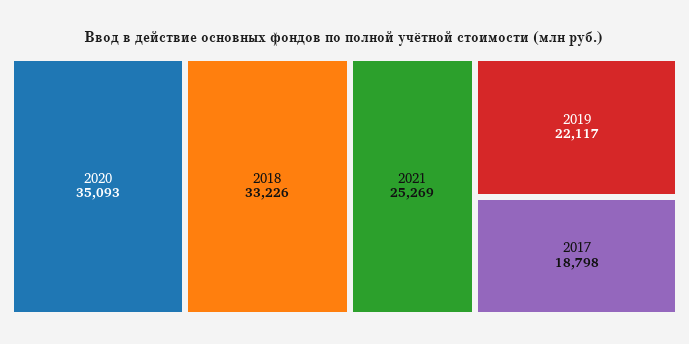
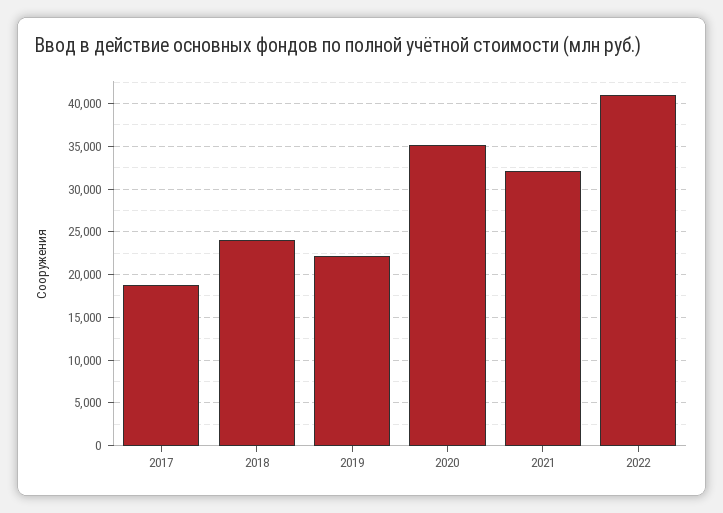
2018: 33226 -> 24000
2021: 25269 -> 32000
2022: none -> 41000

